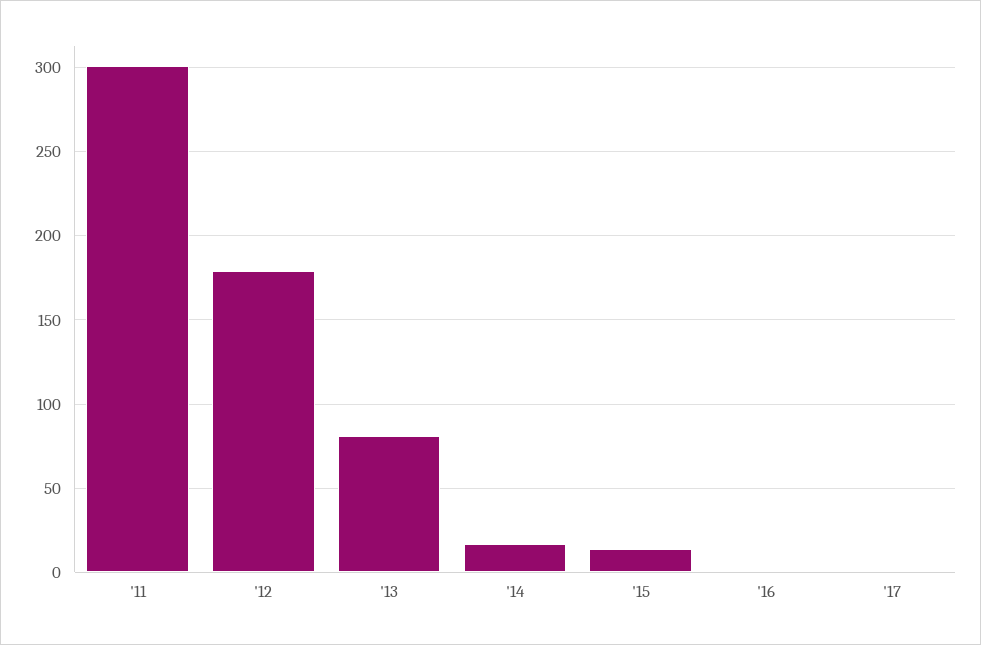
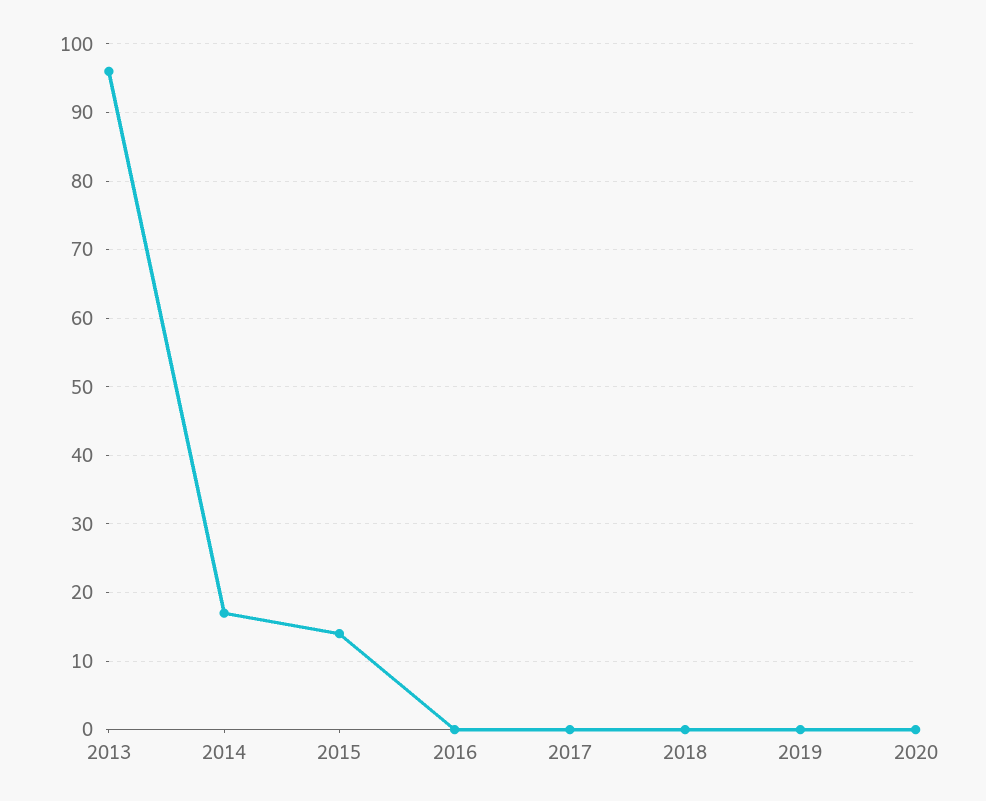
'11: 300 -> none
'12: 180 -> none
'13: 80 -> 96
2018: none -> 0
2019: none -> 0
2020: none -> 0

